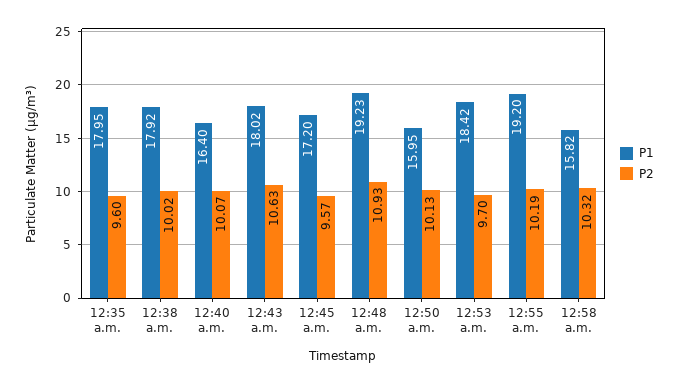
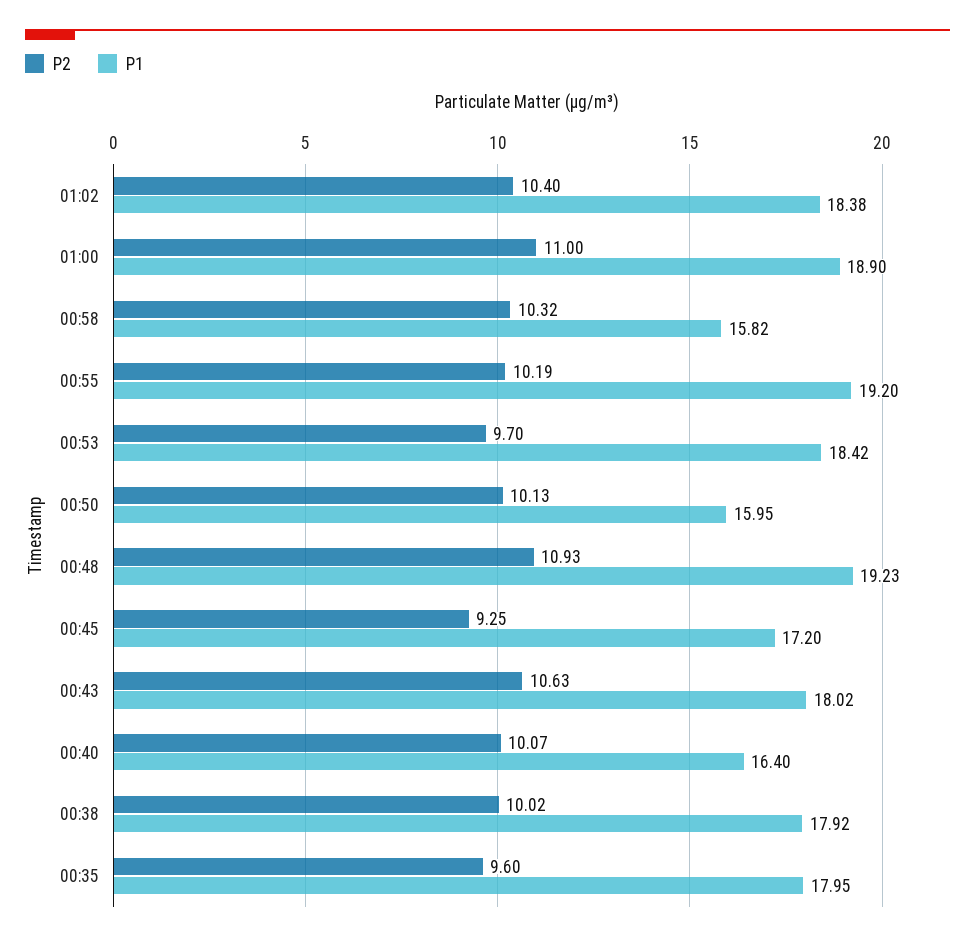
P2, 12:45 a.m.: 9.57 -> 9.25
P2, 01:02: none -> 10.4
P1, 01:02: none -> 18.38
P2, 01:00: none -> 11
P1, 01:00: none -> 18.9

